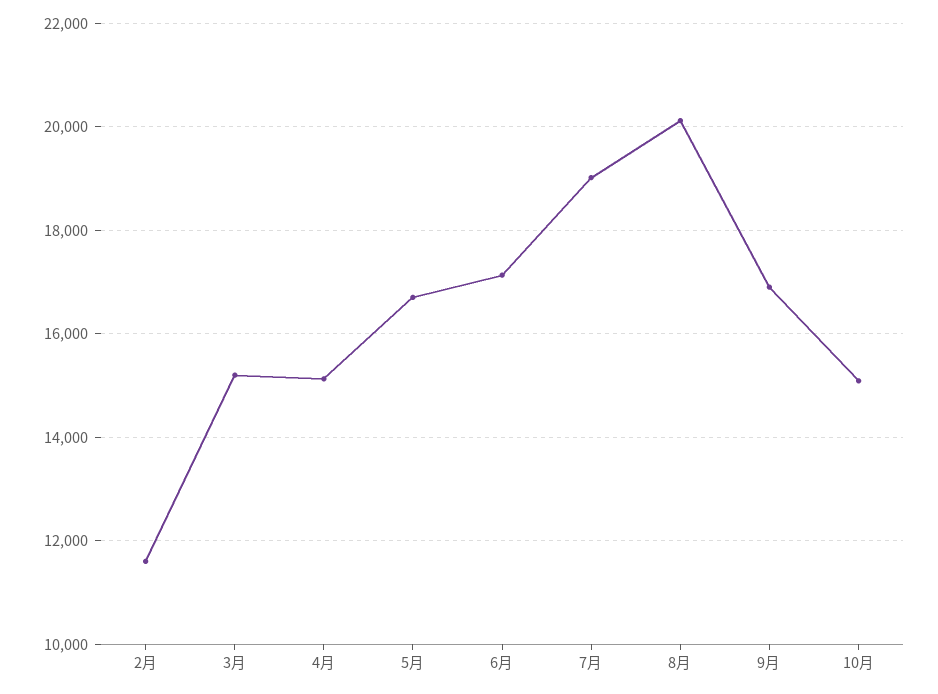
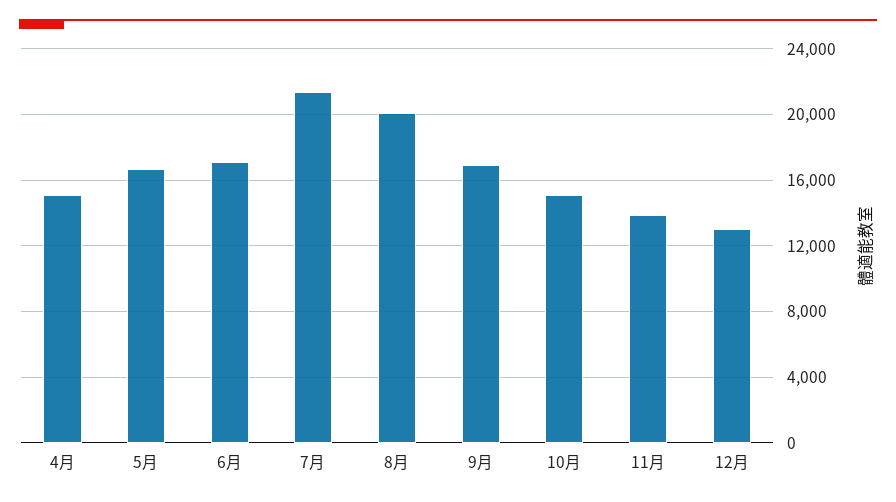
2月: 11600 -> none
3月: 15200 -> none
7月: 19000 -> 21500
11月: none -> 14000
12月: none -> 13000

